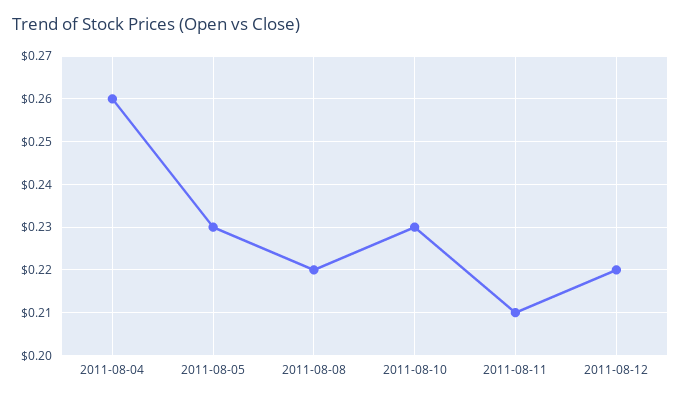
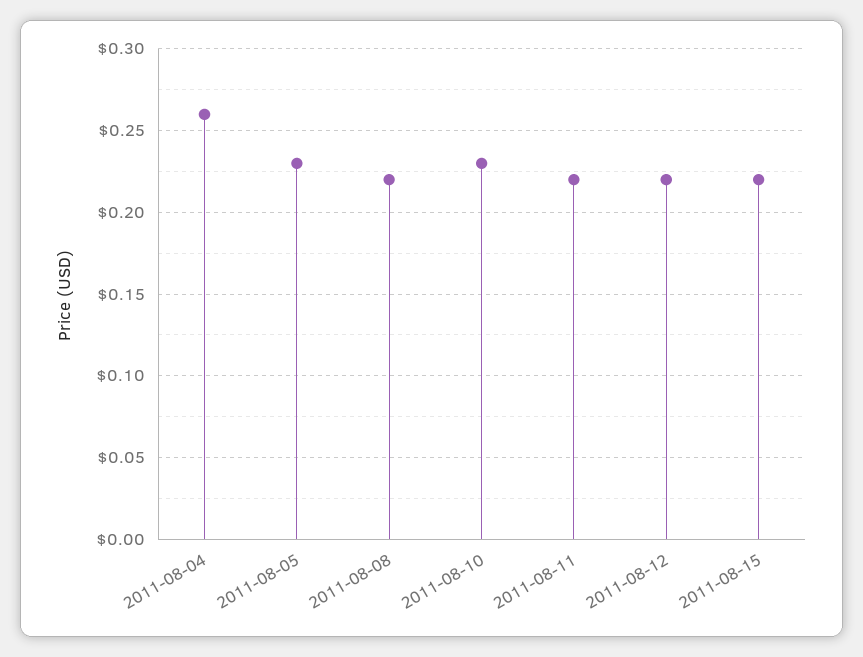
2011-08-11: 0.21 -> 0.22
2011-08-15: none -> 0.22

